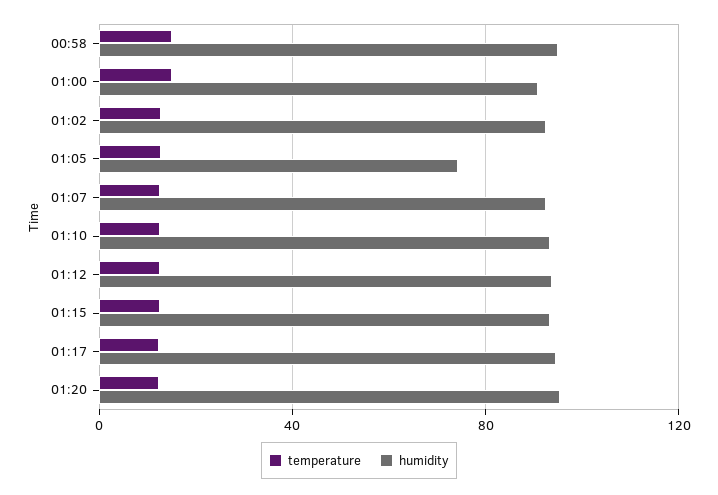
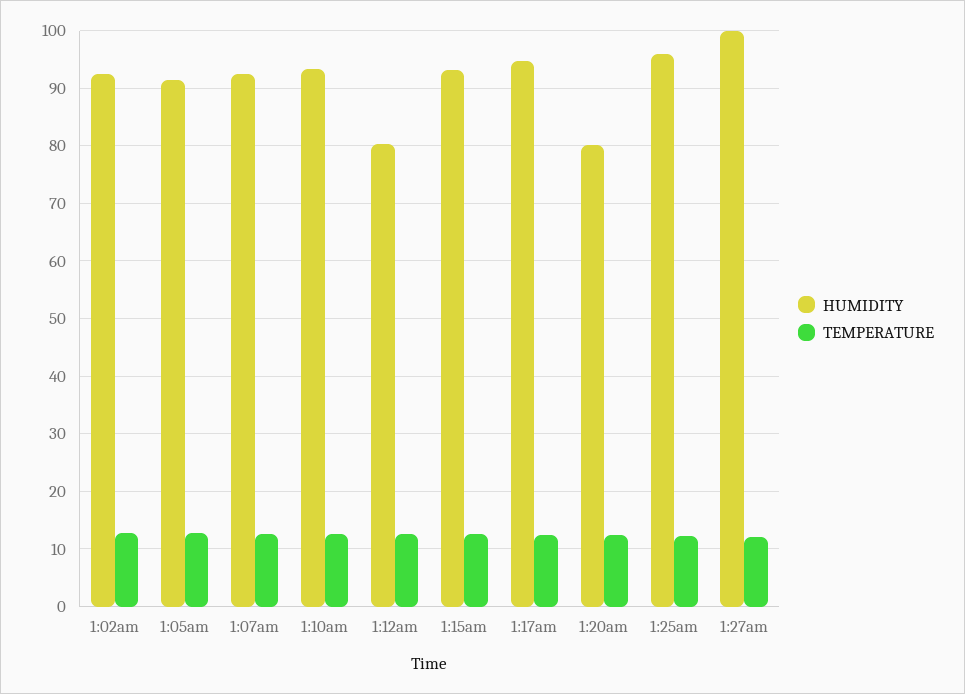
temperature, 00:58: 15 -> none
humidity, 00:58: 95 -> none
temperature, 01:00: 15 -> none
humidity, 01:00: 90 -> none
humidity, 01:05: 75 -> 92
humidity, 01:12: 95 -> 80
humidity, 01:20: 95 -> 80
humidity, 1:25am: none -> 96
temperature, 1:25am: none -> 12
humidity, 1:27am: none -> 100
temperature, 1:27am: none -> 12

